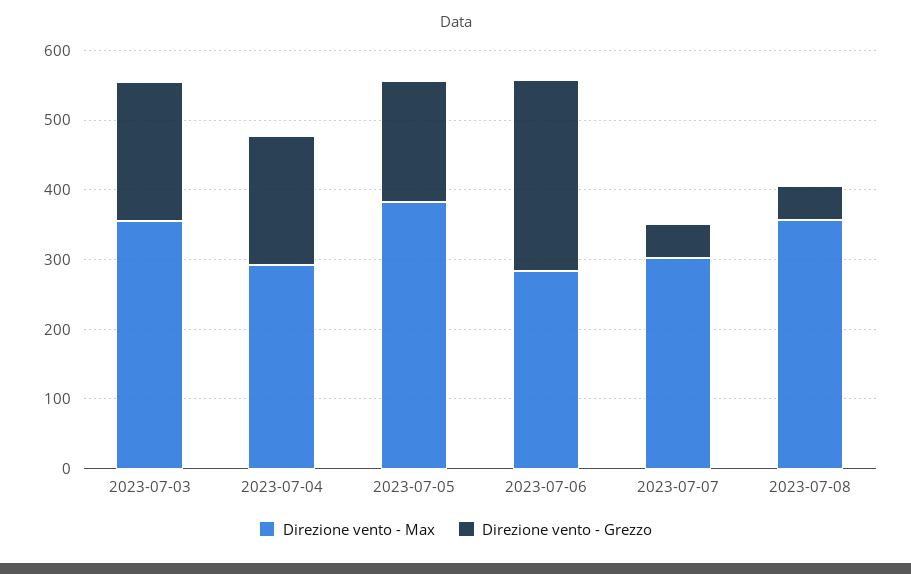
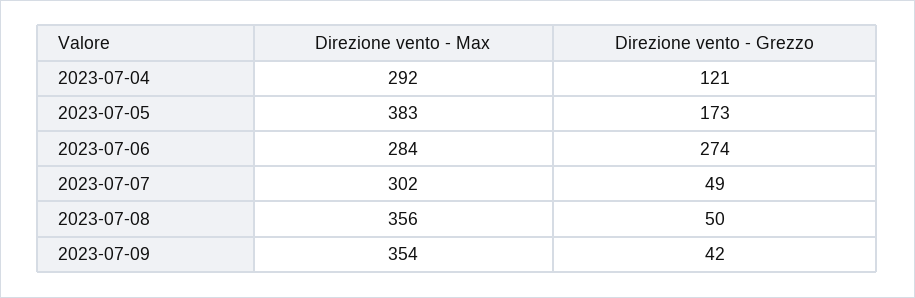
Direzione vento - Max, 2023-07-03: 360 -> none
Direzione vento - Grezzo, 2023-07-03: 200 -> none
Direzione vento - Grezzo, 2023-07-04: 180 -> 121
Direzione vento - Max, 2023-07-09: none -> 354
Direzione vento - Grezzo, 2023-07-09: none -> 42

